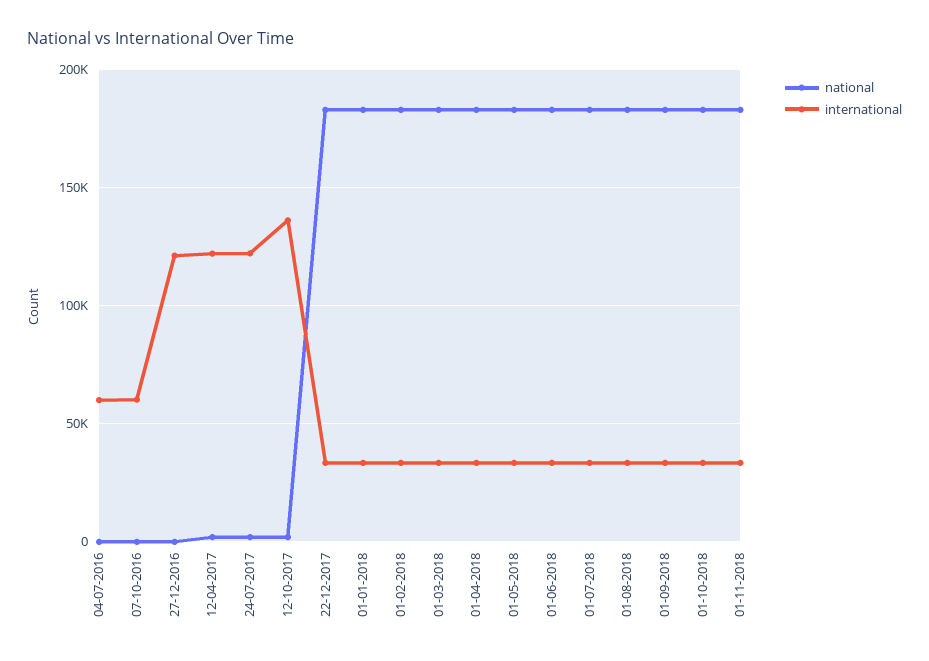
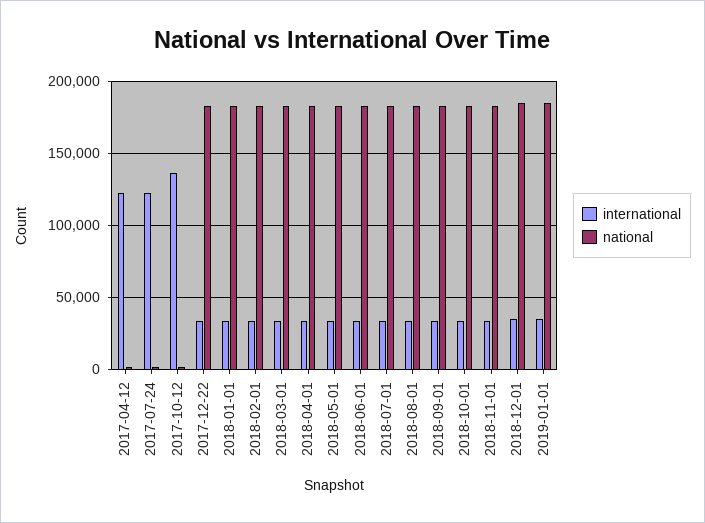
national, 04-07-2016: 0 -> none
international, 04-07-2016: 60000 -> none
national, 07-10-2016: 0 -> none
international, 07-10-2016: 60000 -> none
national, 27-12-2016: 0 -> none
international, 27-12-2016: 120000 -> none
international, 2018-12-01: none -> 35000
national, 2018-12-01: none -> 185000
international, 2019-01-01: none -> 35000
national, 2019-01-01: none -> 185000

